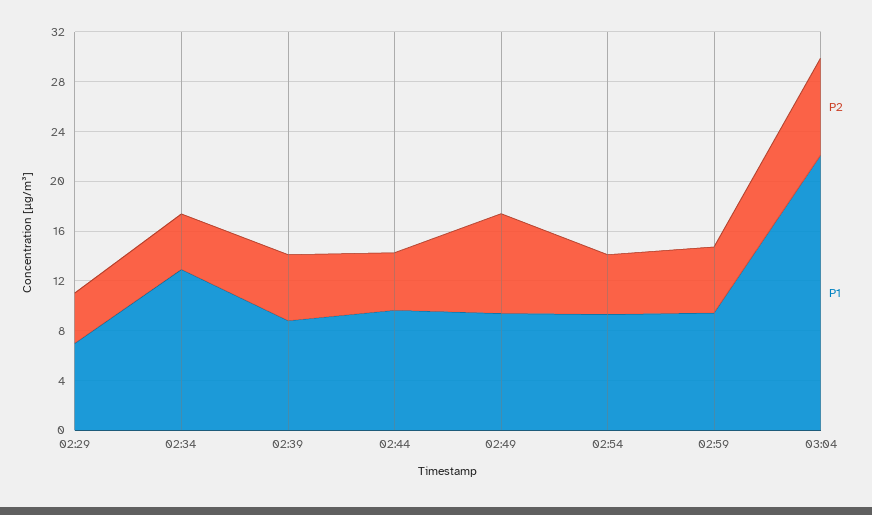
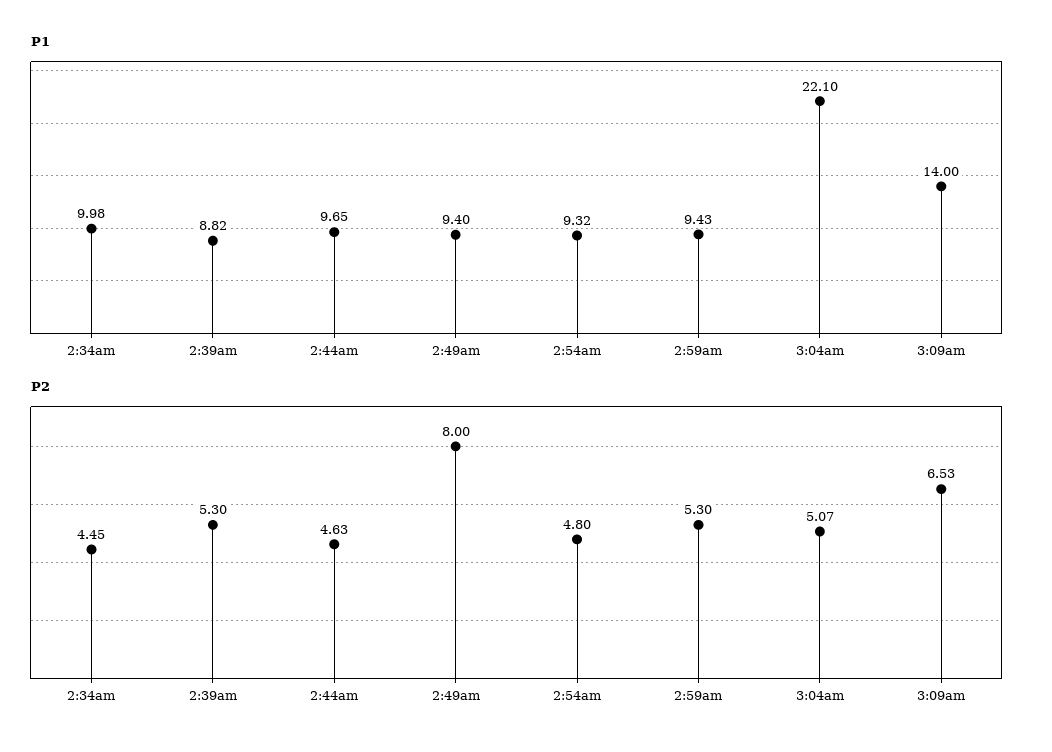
P2, 02:29: 4 -> none
P1, 02:29: 7 -> none
P1, 02:34: 13 -> 9.98
P2, 03:04: 8 -> 5.07
P1, 3:09am: none -> 14
P2, 3:09am: none -> 6.53

